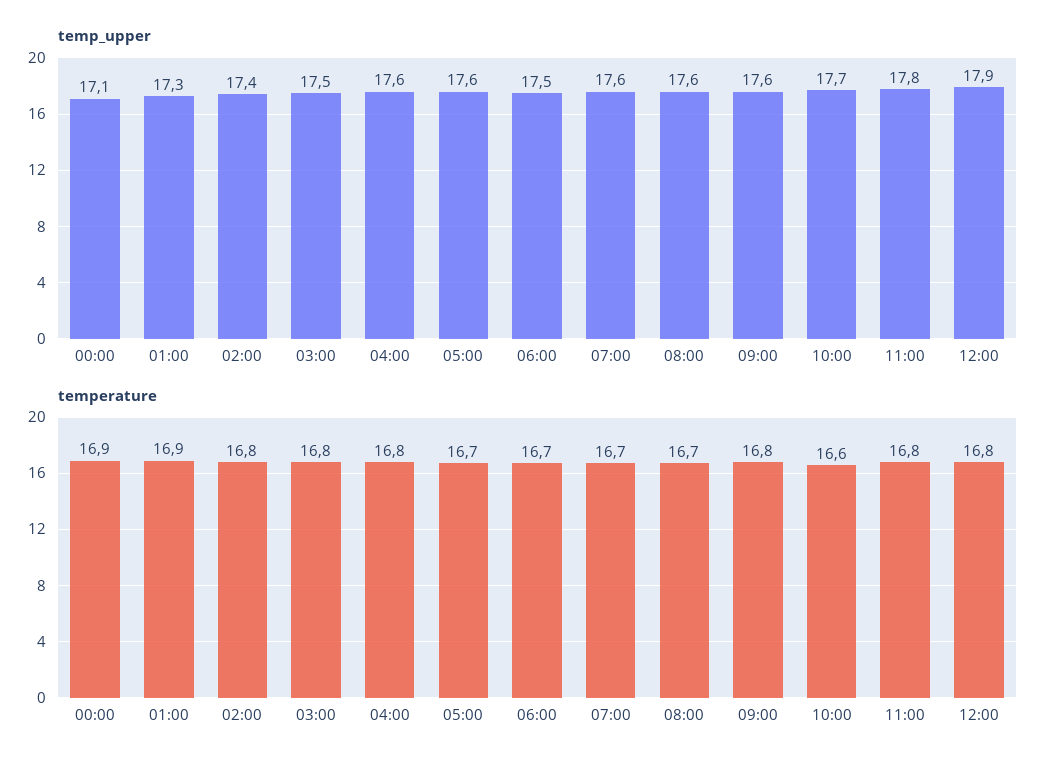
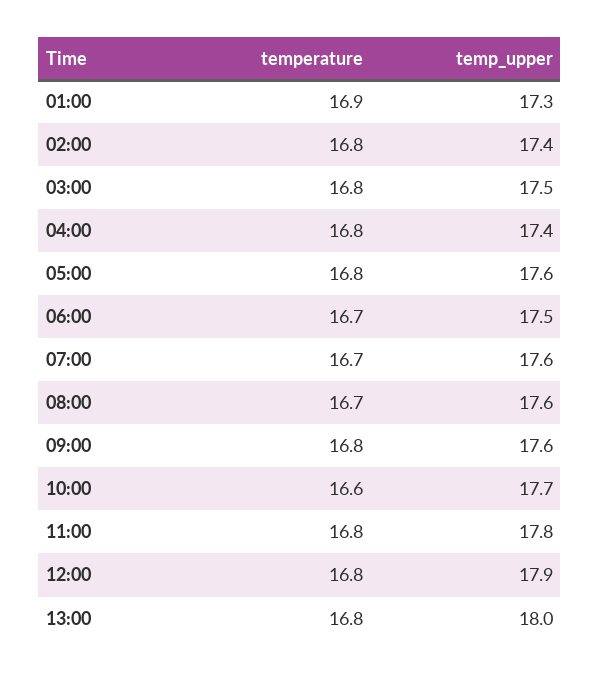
temp_upper, 00:00: 17.1 -> none
temp_upper, 04:00: 17.6 -> 17.4
temperature, 00:00: 16.9 -> none
temperature, 05:00: 16.7 -> 16.8
temperature, 13:00: none -> 16.8
temp_upper, 13:00: none -> 18

